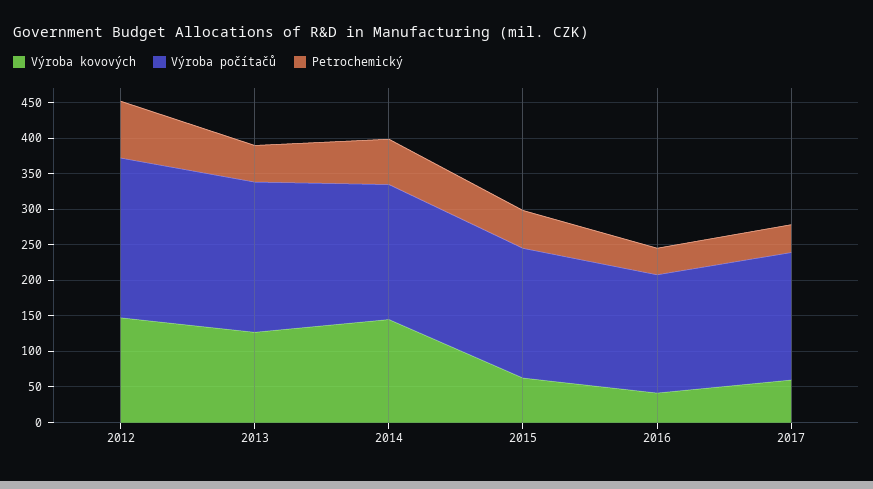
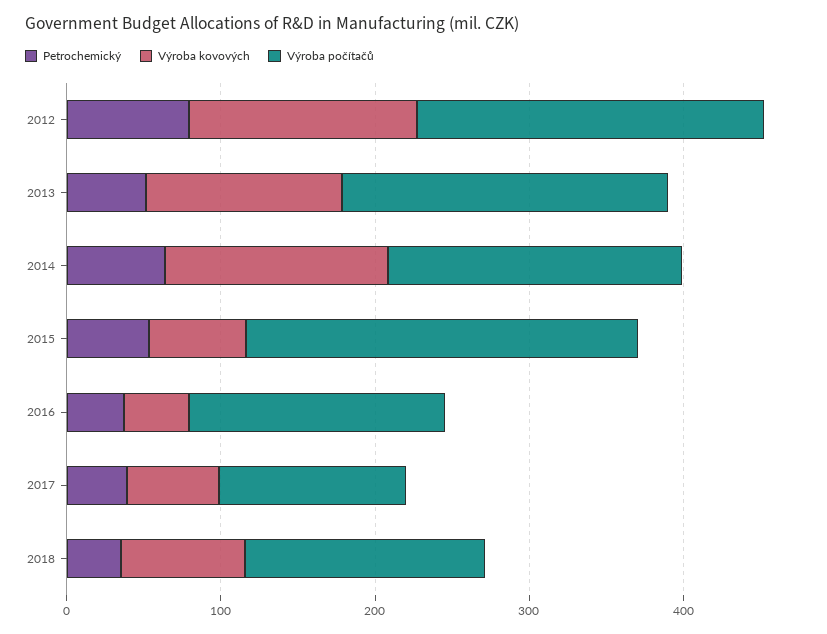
Výroba počítačů, 2015: 175 -> 260
Výroba počítačů, 2017: 175 -> 120
Petrochemický, 2018: none -> 40
Výroba kovových, 2018: none -> 80
Výroba počítačů, 2018: none -> 160

